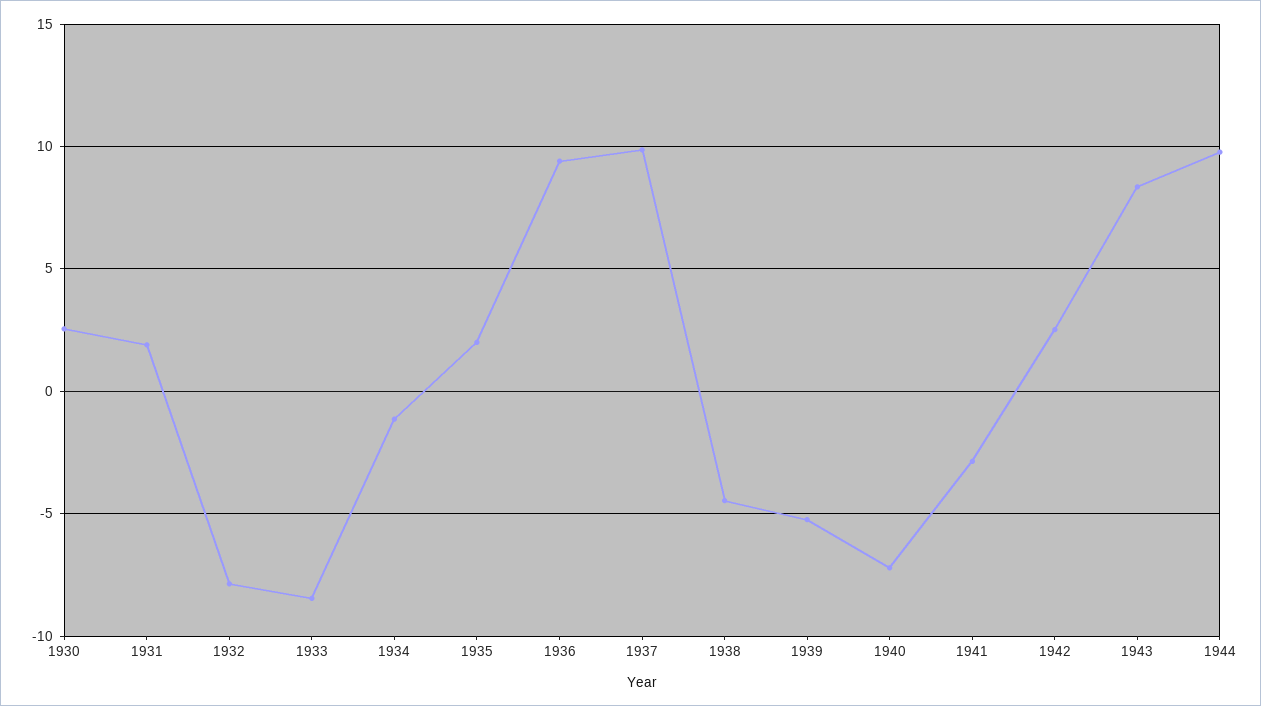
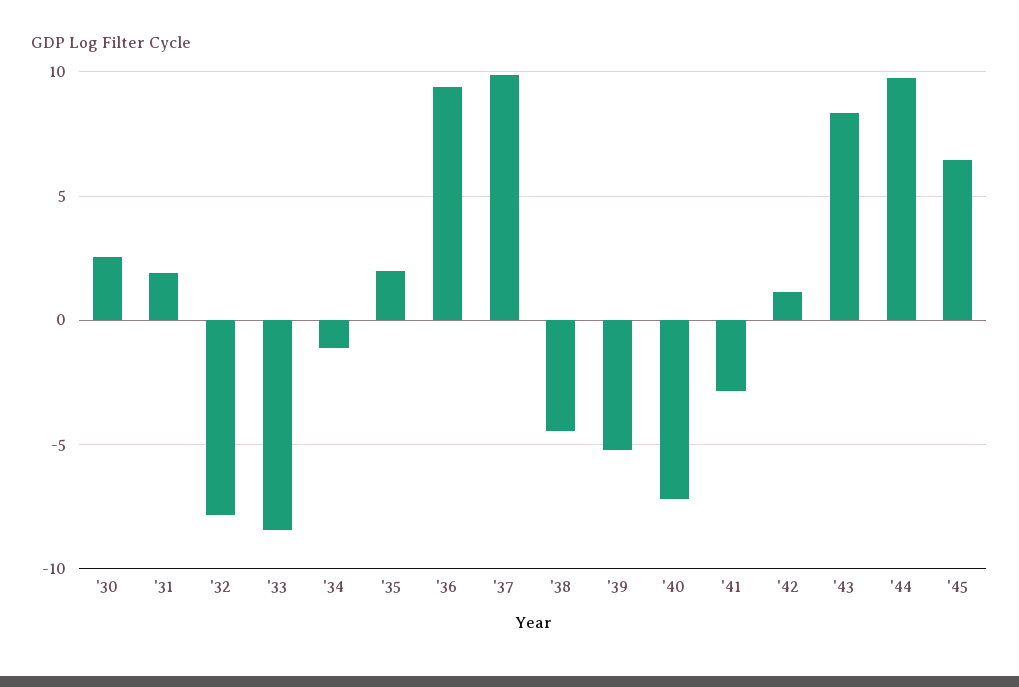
1942: 2.5 -> 1
'45: none -> 6.5

